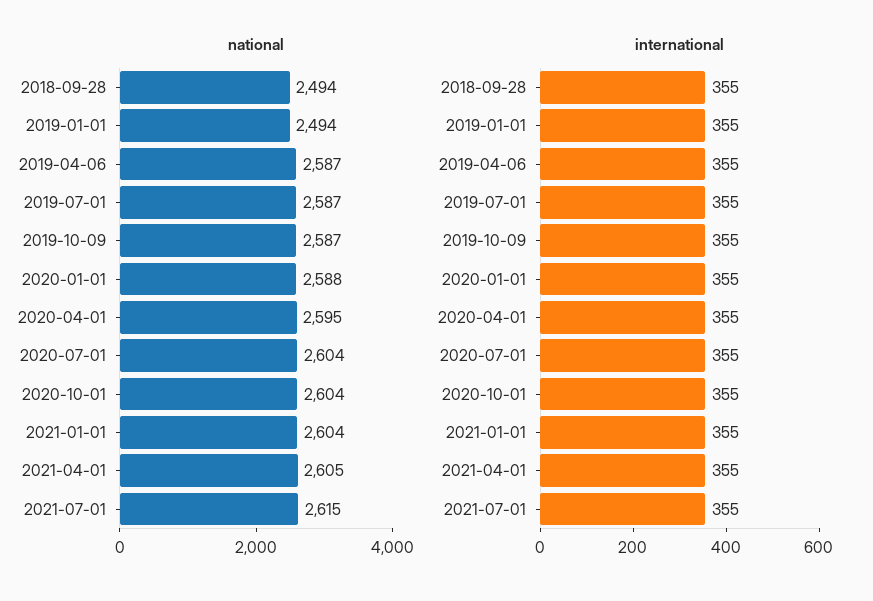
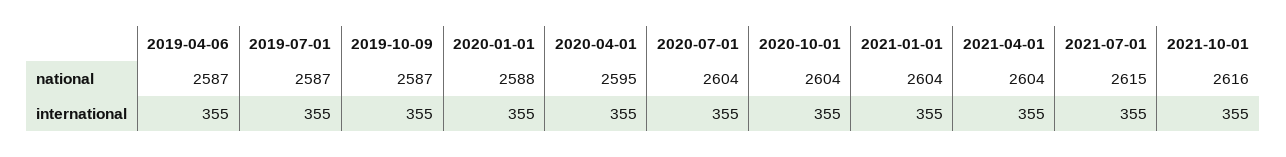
national, 2018-09-28: 2494 -> none
national, 2019-01-01: 2494 -> none
national, 2021-04-01: 2605 -> 2604
international, 2018-09-28: 355 -> none
international, 2019-01-01: 355 -> none
national, 2021-10-01: none -> 2616
international, 2021-10-01: none -> 355

